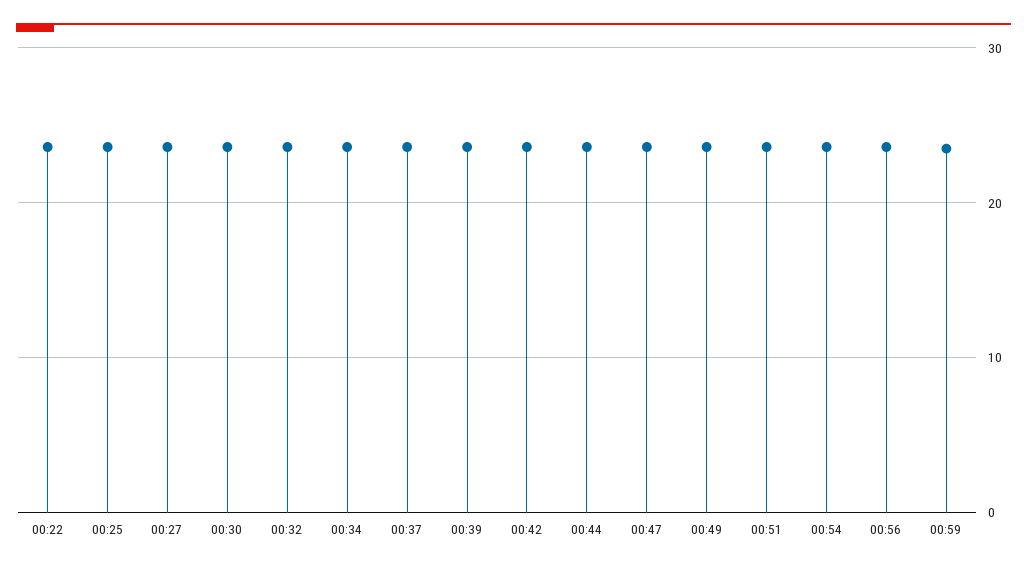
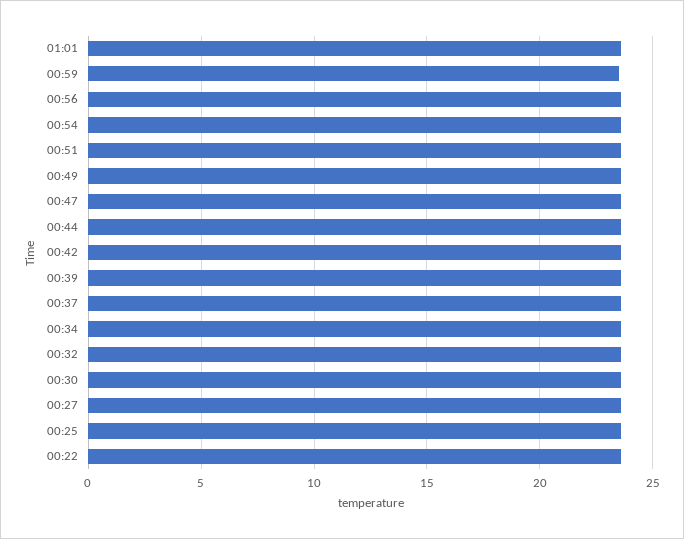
01:01: none -> 23.5

